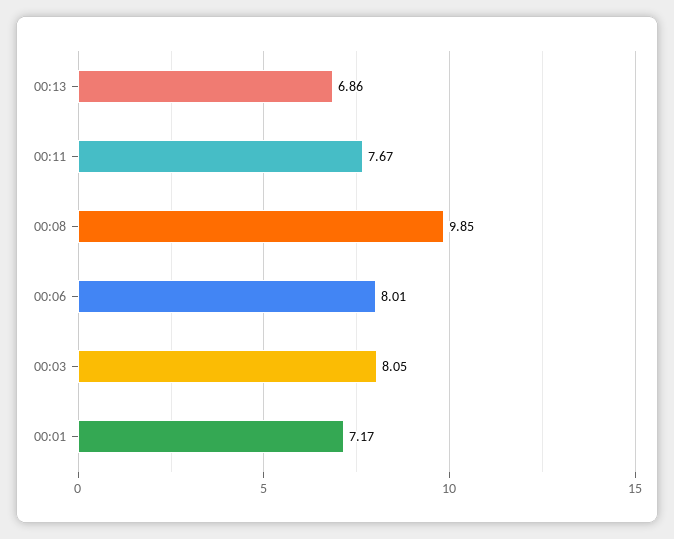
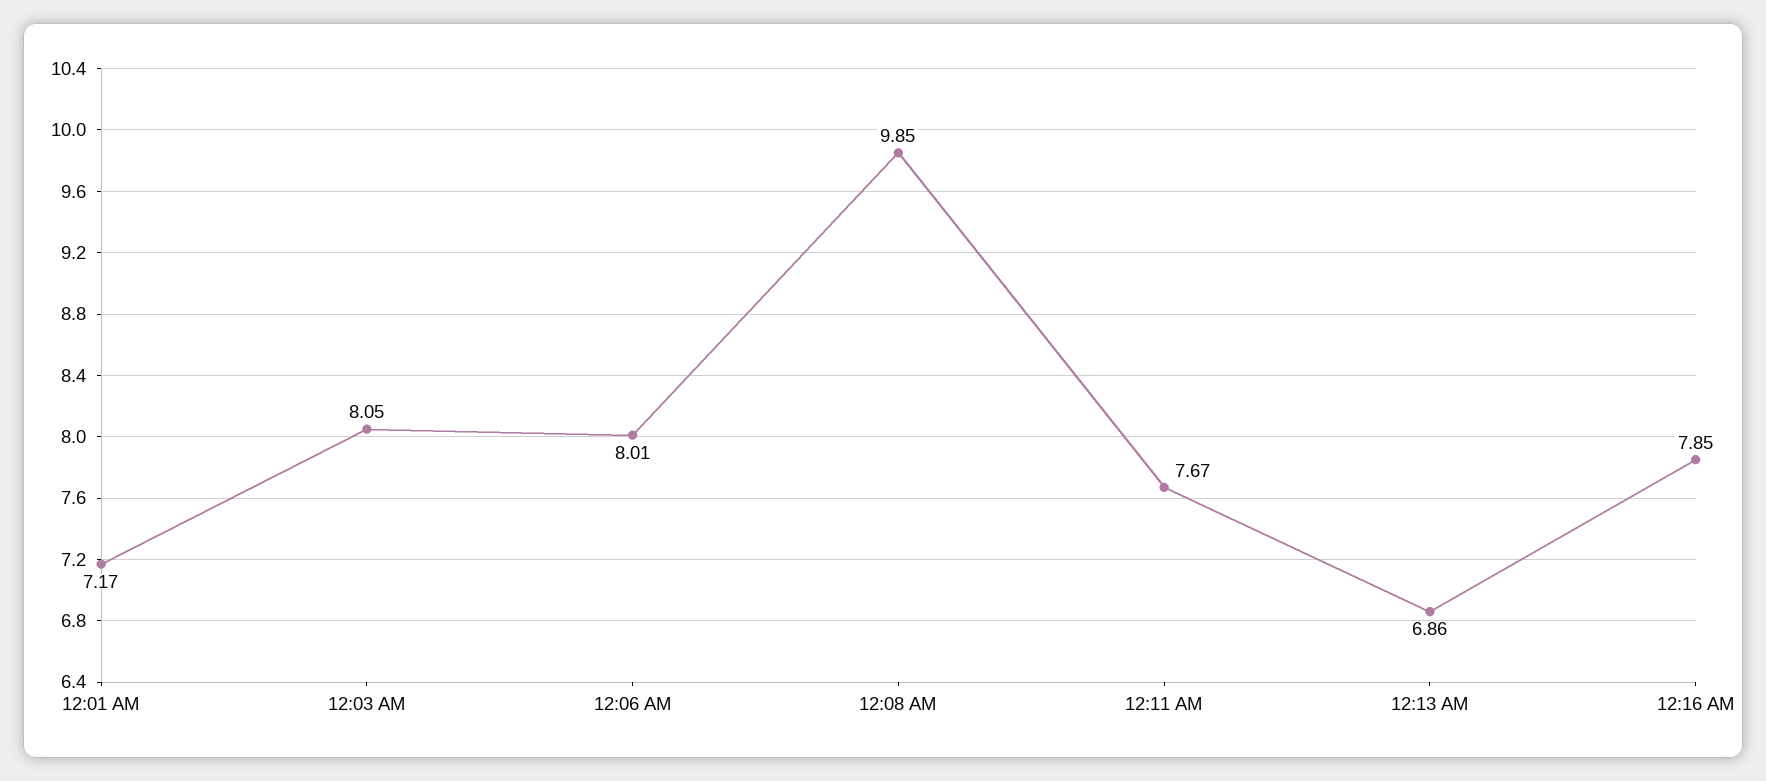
12:16 AM: none -> 7.85

